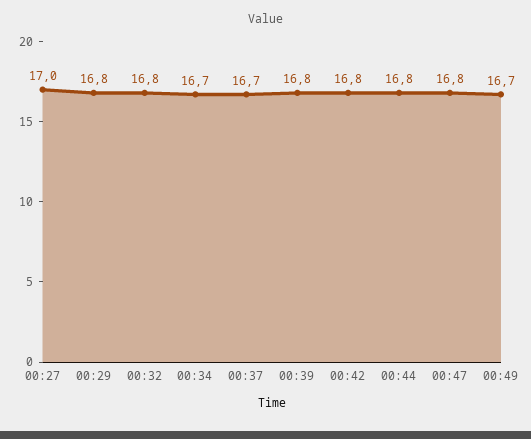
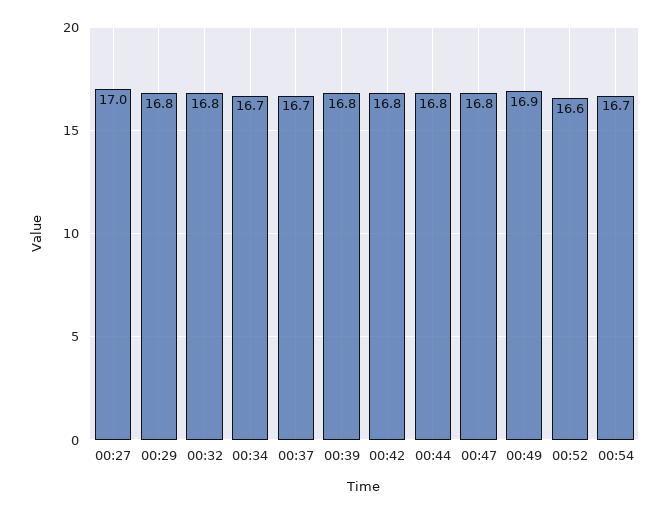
00:49: 16.7 -> 16.9
00:52: none -> 16.6
00:54: none -> 16.7

